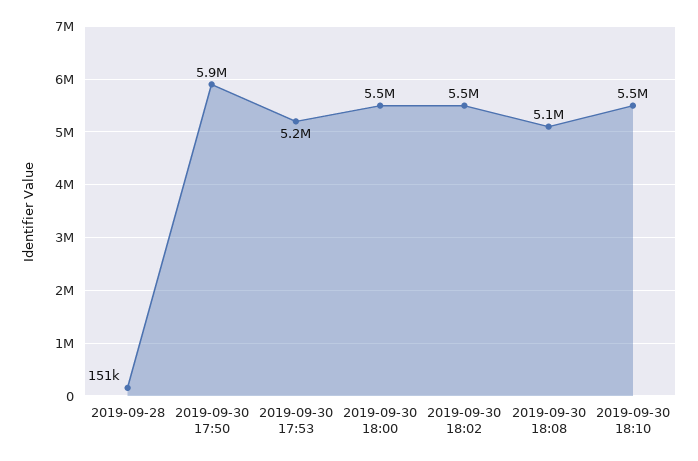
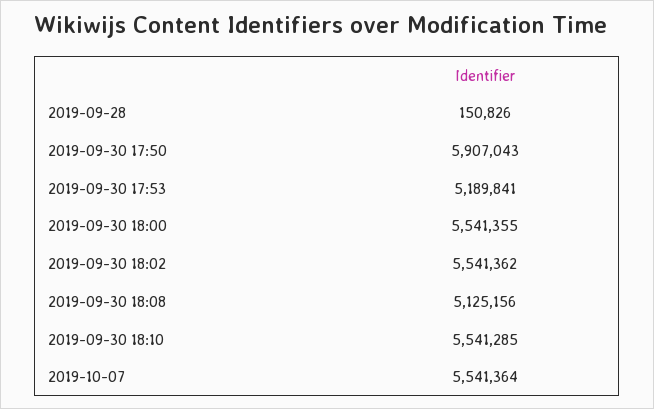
2019-10-07: none -> 5541364

